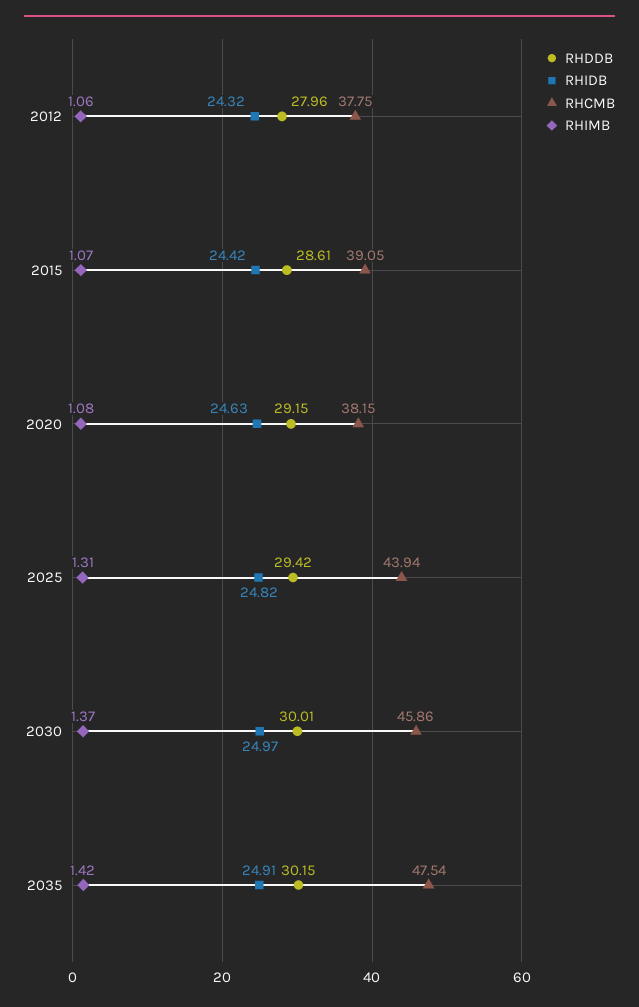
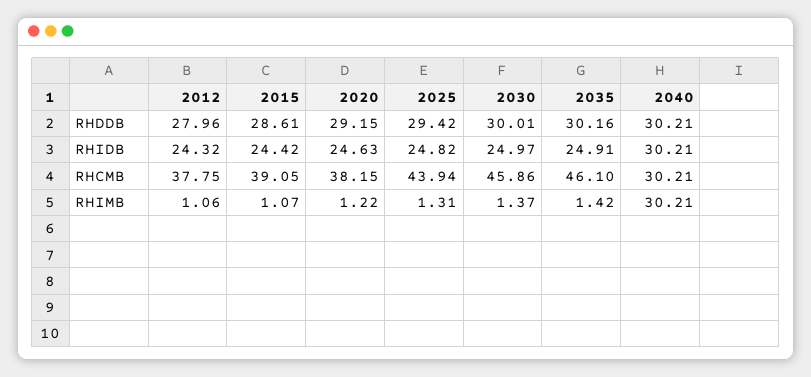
RHIMB, 2020: 1.08 -> 1.22
RHDDB, 2035: 30.15 -> 30.16
RHCMB, 2035: 47.54 -> 46.1
RHDDB, 2040: none -> 30.21
RHIDB, 2040: none -> 30.21
RHCMB, 2040: none -> 30.21
RHIMB, 2040: none -> 30.21

